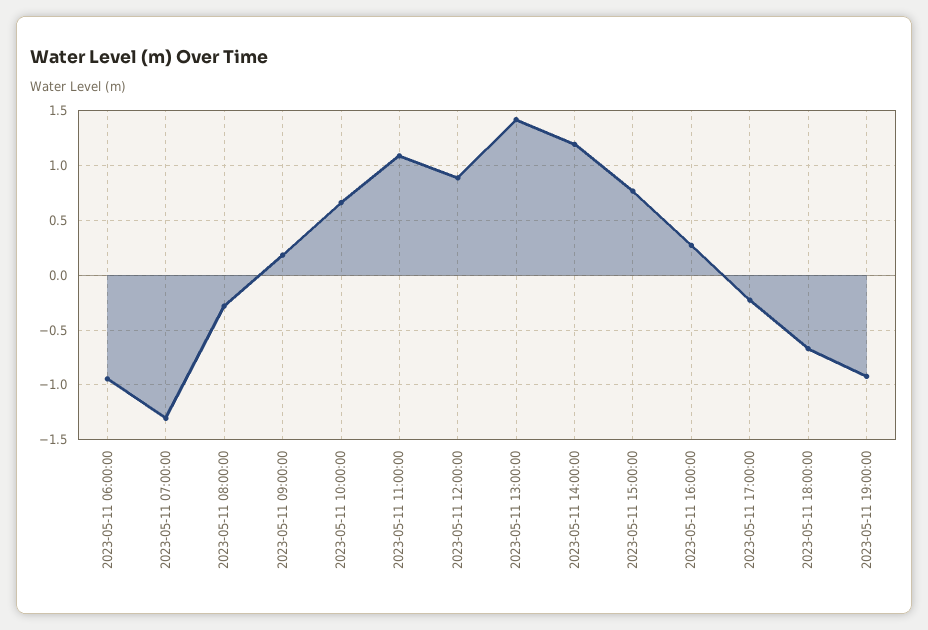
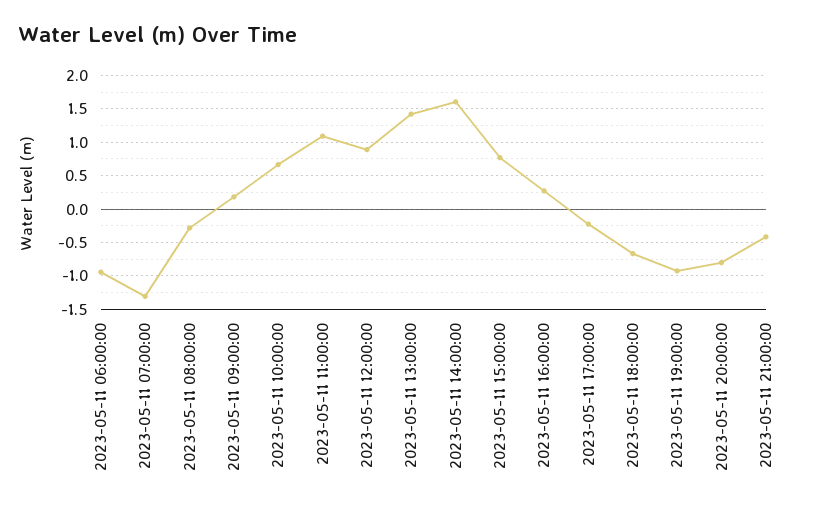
2023-05-11 14:00:00: 1.2 -> 1.6
2023-05-11 20:00:00: none -> -0.8
2023-05-11 21:00:00: none -> -0.4

